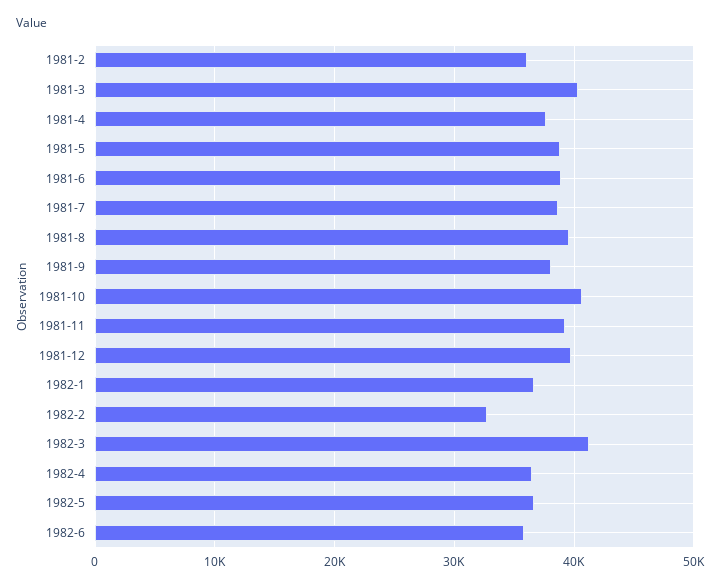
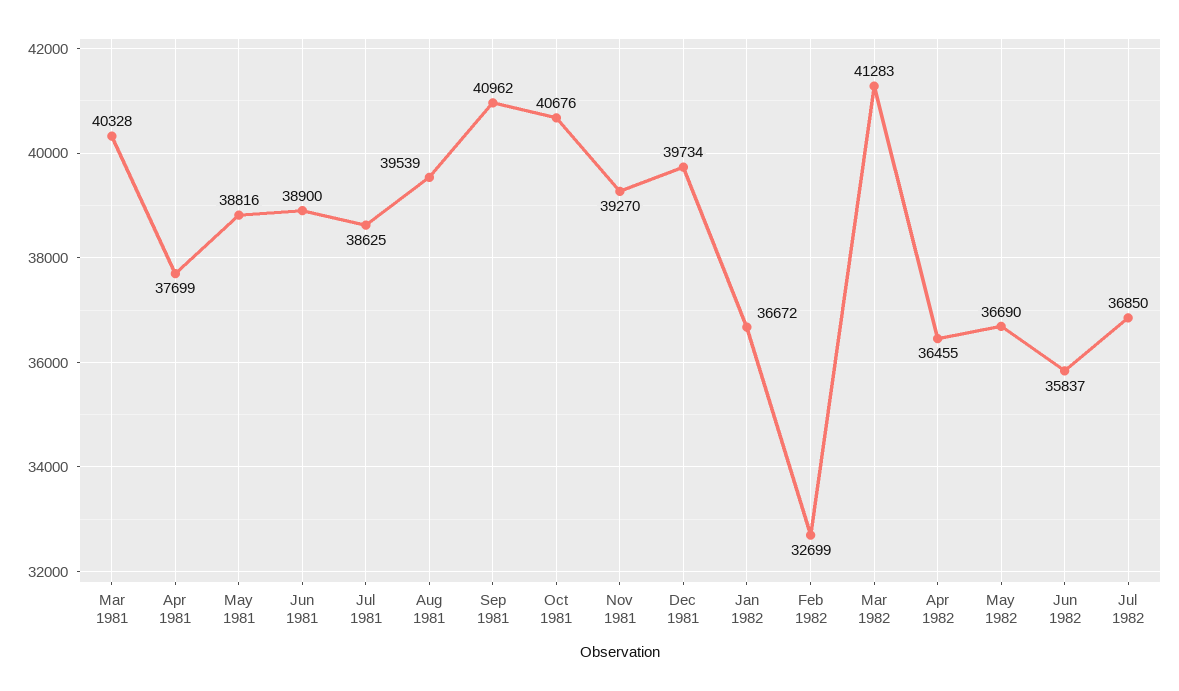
1981-2: 36000 -> none
1981-9: 38000 -> 40962
Jul 1982: none -> 36850

